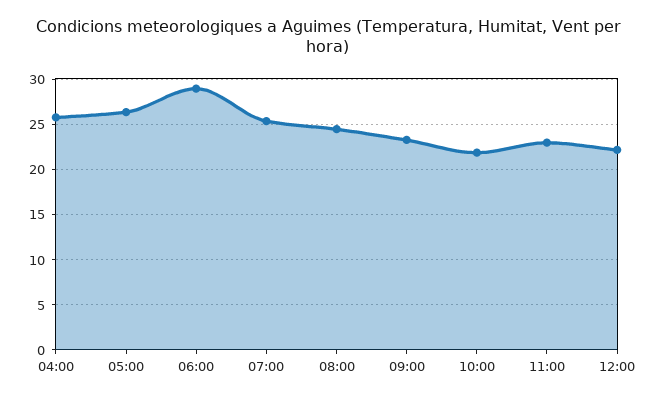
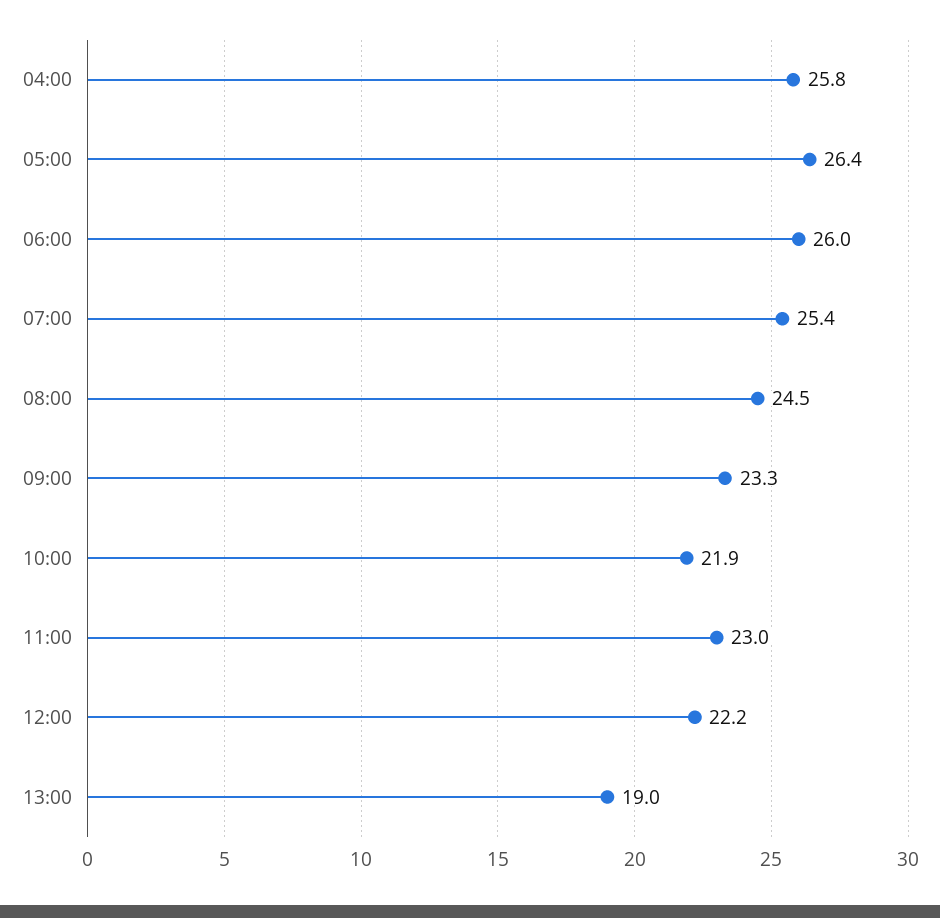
06:00: 29 -> 26
13:00: none -> 19

